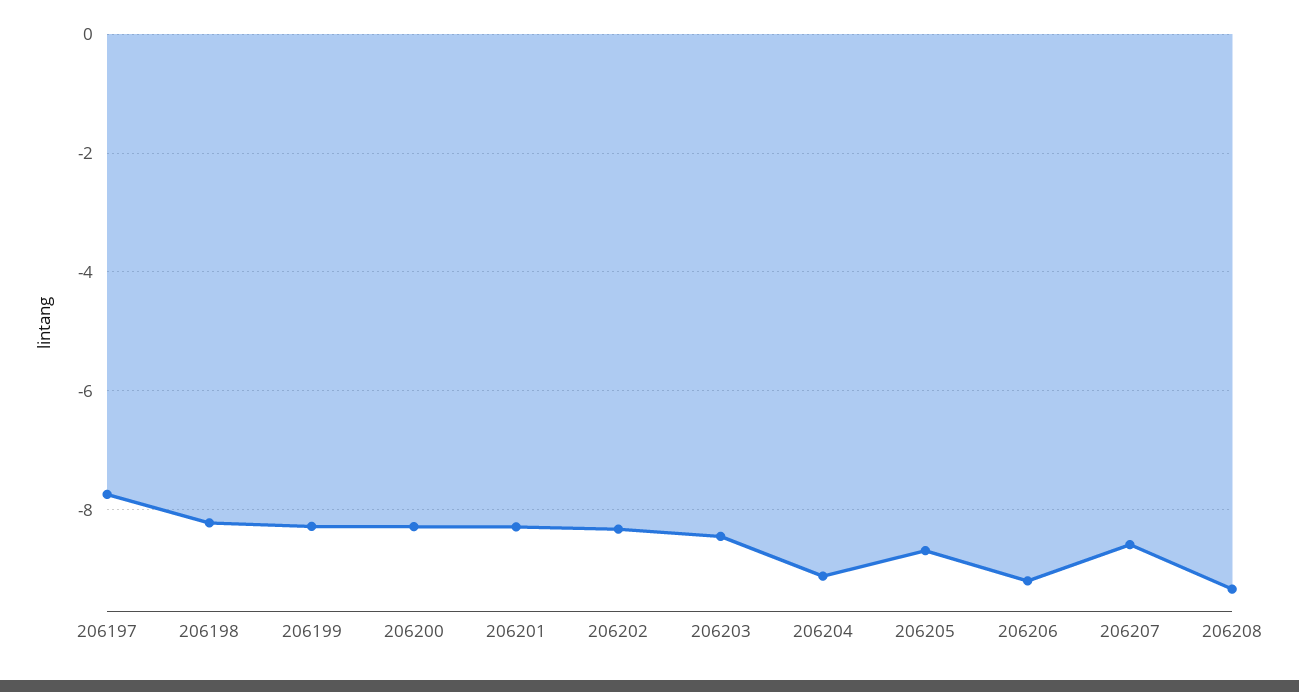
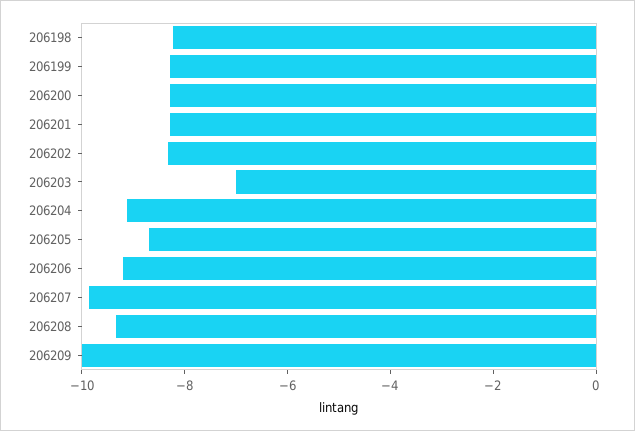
206197: -7.8 -> none
206203: -8.4 -> -7
206207: -8.6 -> -10
206209: none -> -10

